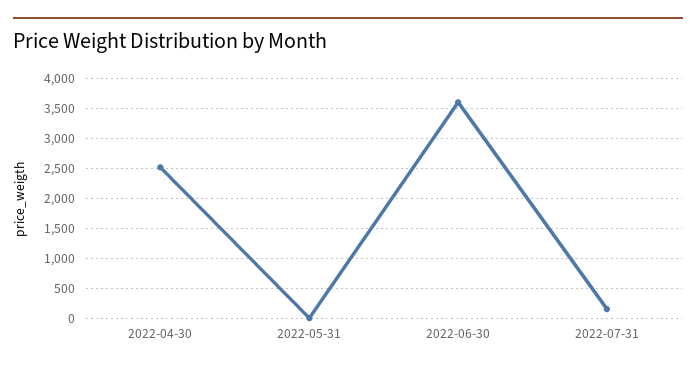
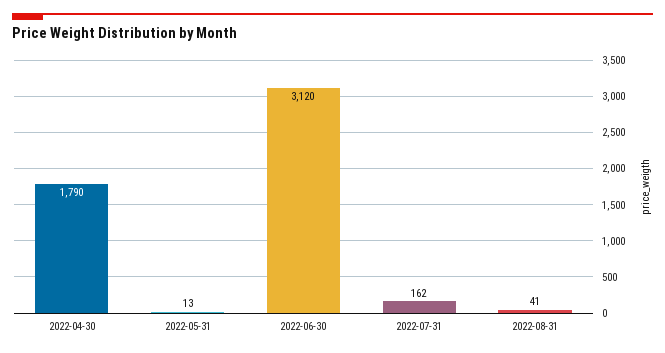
2022-04-30: 2500 -> 1790
2022-06-30: 3600 -> 3120
2022-08-31: none -> 41

